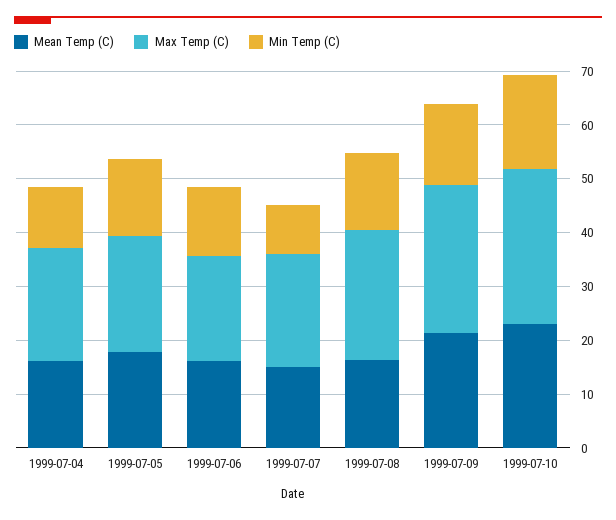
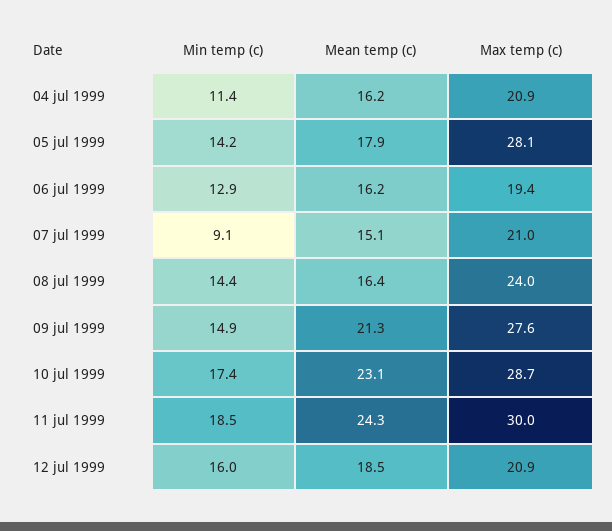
Max Temp (C), 1999-07-05: 22 -> 28.1
Min Temp (C), 11 jul 1999: none -> 18.5
Mean Temp (C), 11 jul 1999: none -> 24.3
Max Temp (C), 11 jul 1999: none -> 30
Min Temp (C), 12 jul 1999: none -> 16
Mean Temp (C), 12 jul 1999: none -> 18.5
Max Temp (C), 12 jul 1999: none -> 20.9

